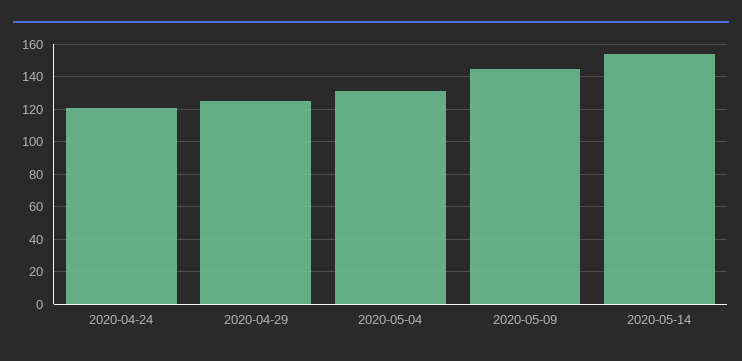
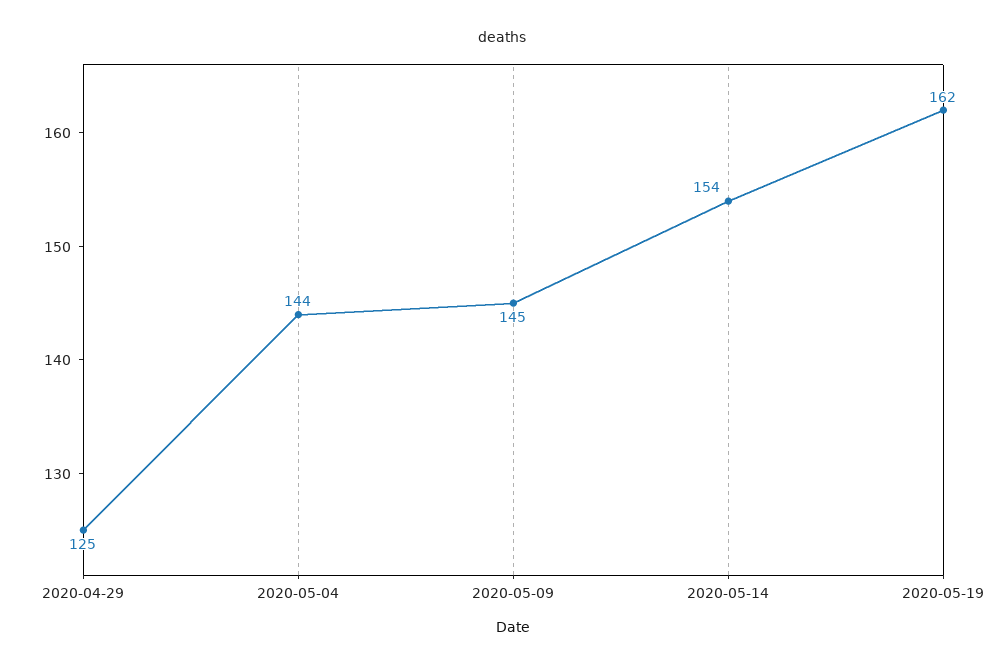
2020-04-24: 120 -> none
2020-05-04: 130 -> 144
2020-05-19: none -> 162

